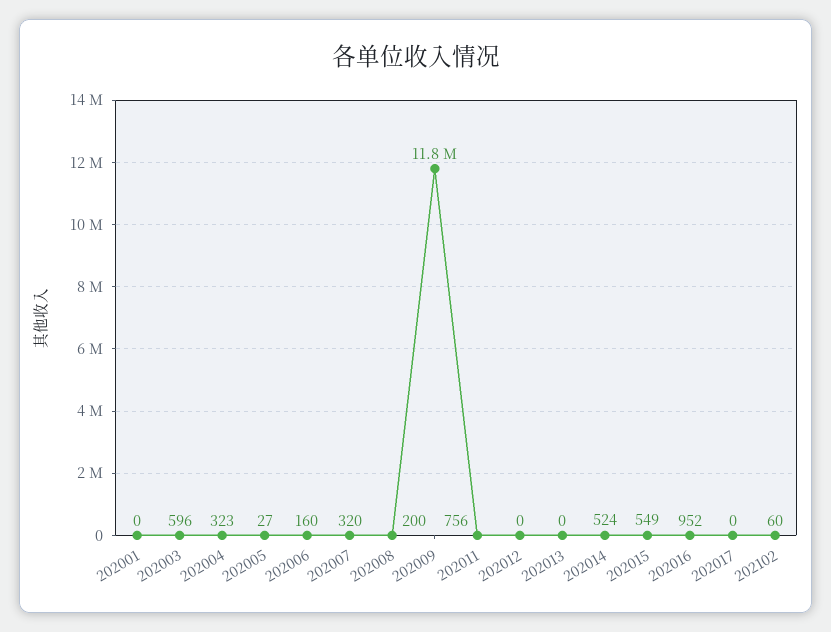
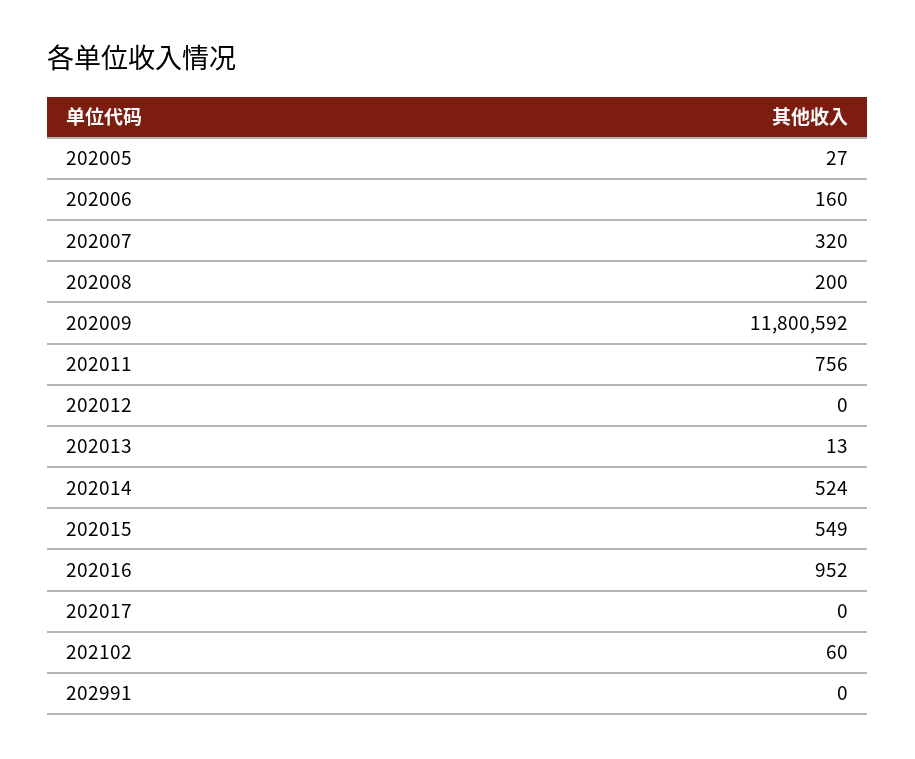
202001: 0 -> none
202003: 596 -> none
202004: 323 -> none
202013: 0 -> 13
202991: none -> 0

